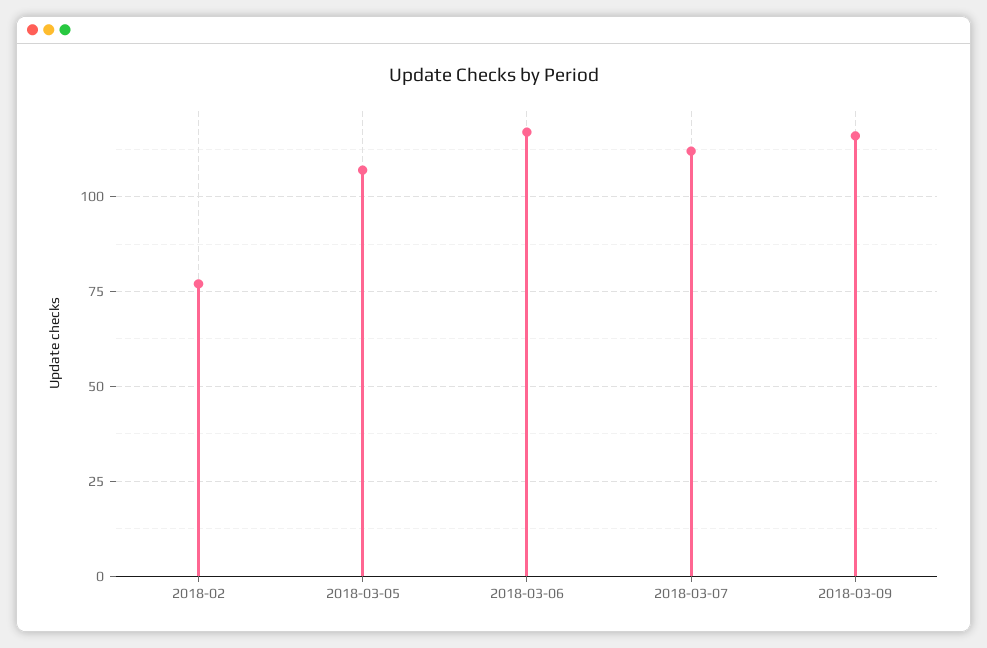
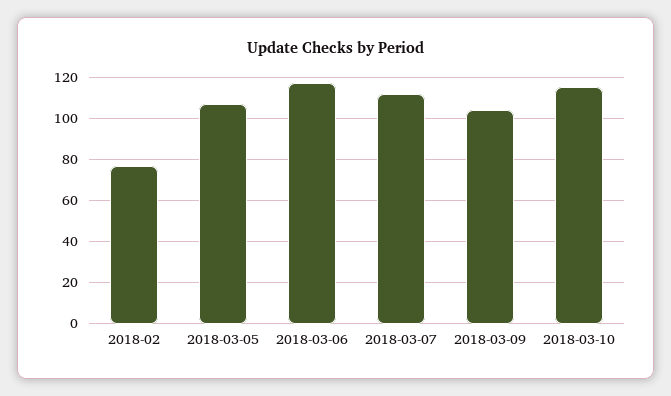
2018-03-09: 115 -> 105
2018-03-10: none -> 115

